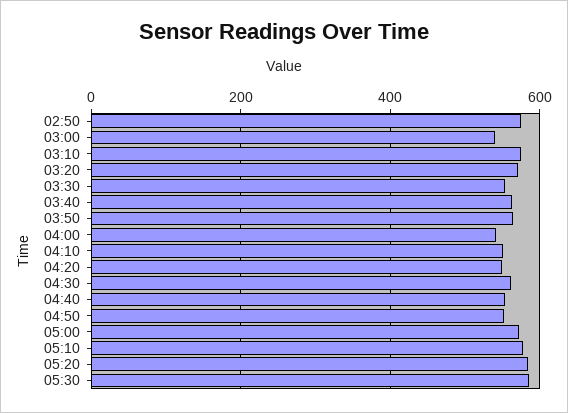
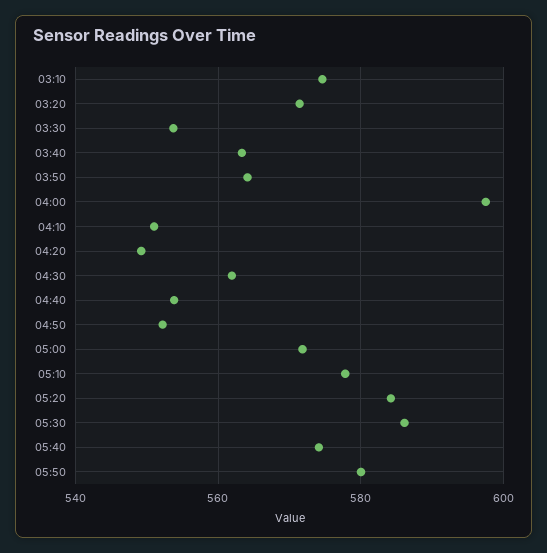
02:50: 580 -> none
03:00: 540 -> none
04:00: 540 -> 598
05:40: none -> 574
05:50: none -> 580

